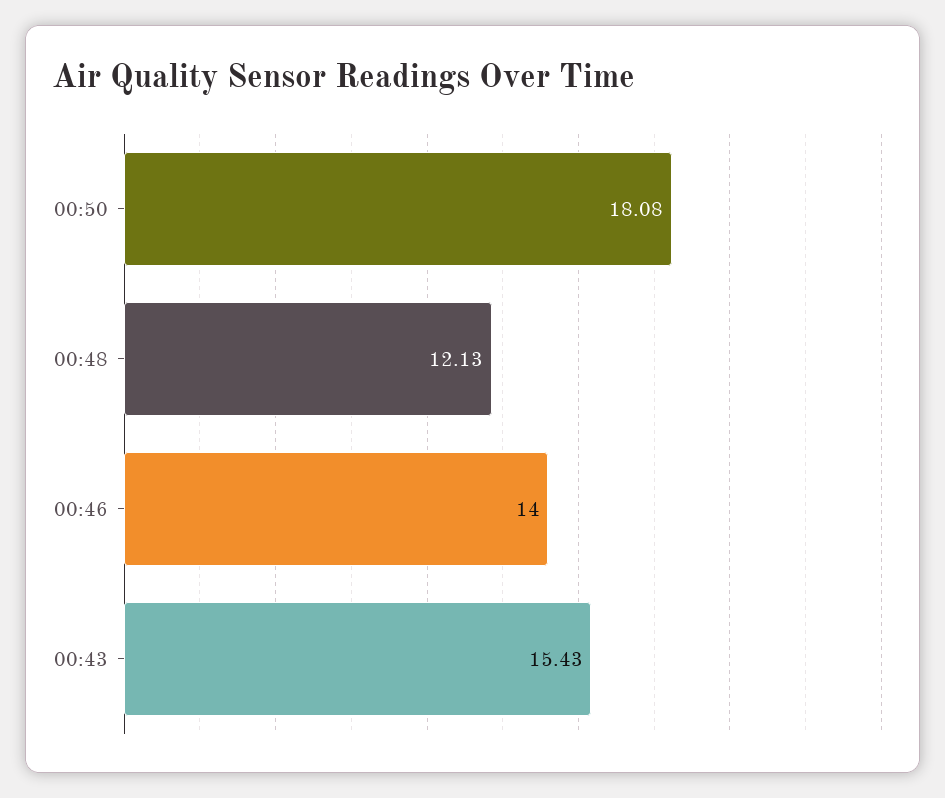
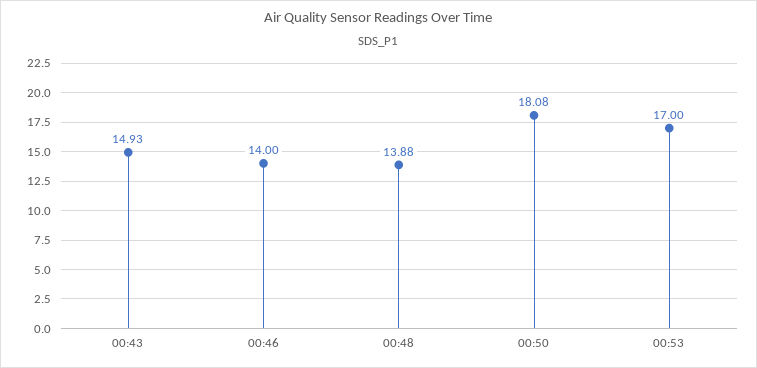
00:48: 12.13 -> 13.88
00:43: 15.43 -> 14.93
00:53: none -> 17

